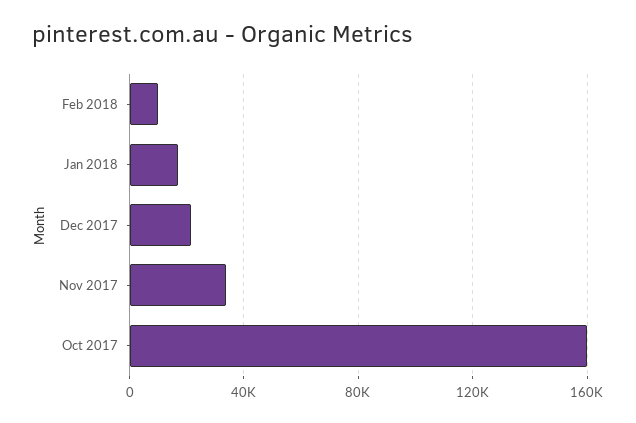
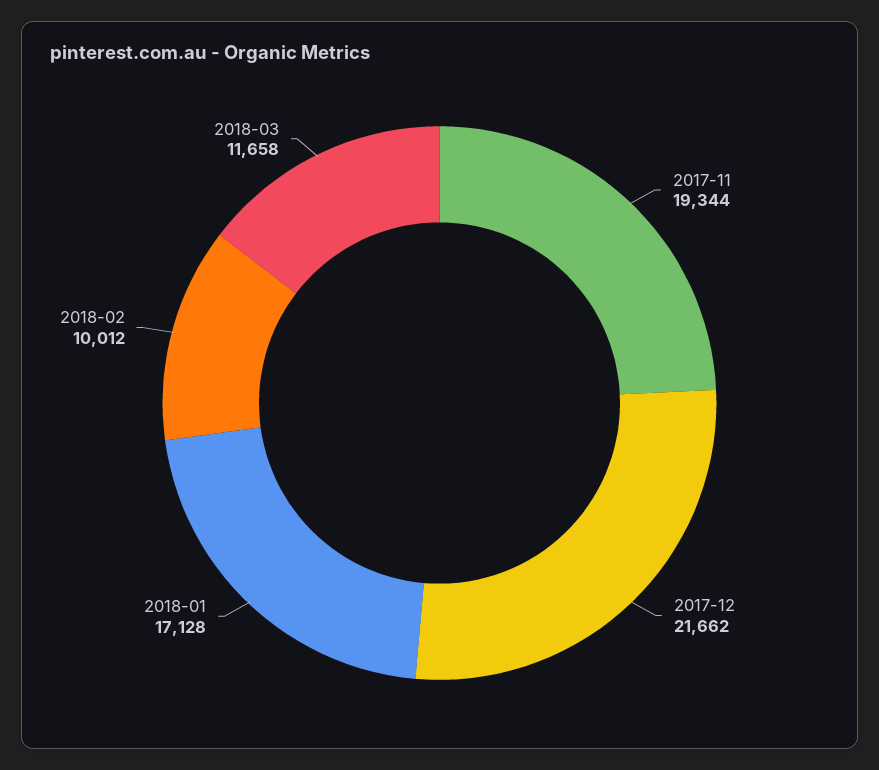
Nov 2017: 35000 -> 19344
Oct 2017: 160000 -> none
2018-03: none -> 11658

